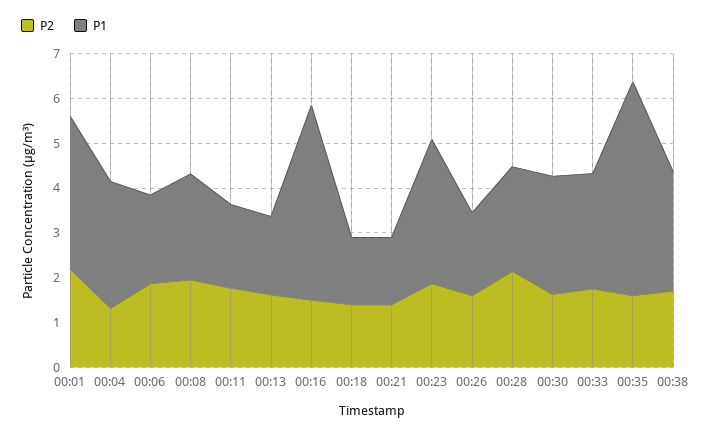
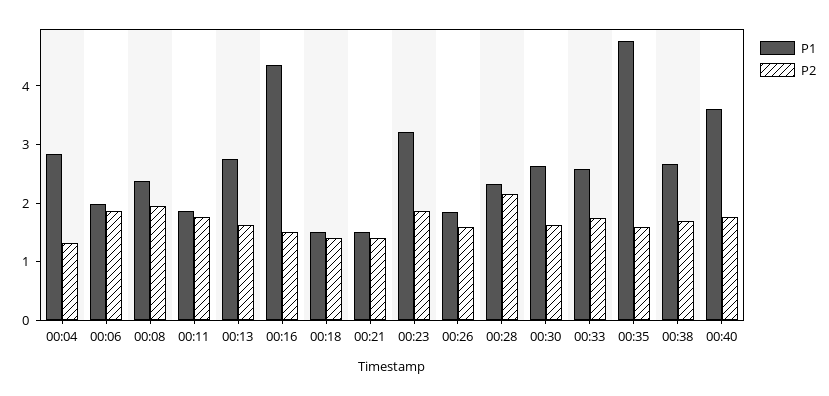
P2, 00:01: 2.2 -> none
P1, 00:01: 3.4 -> none
P1, 00:13: 1.8 -> 2.8
P1, 00:40: none -> 3.6
P2, 00:40: none -> 1.8

